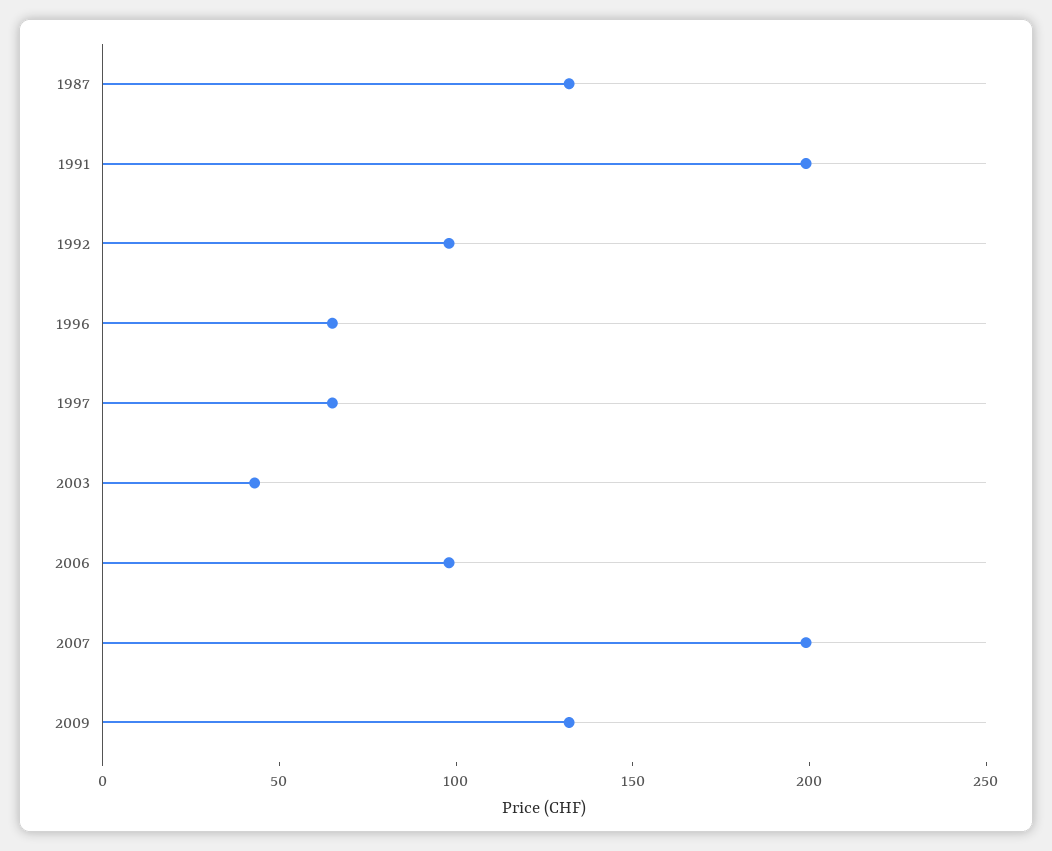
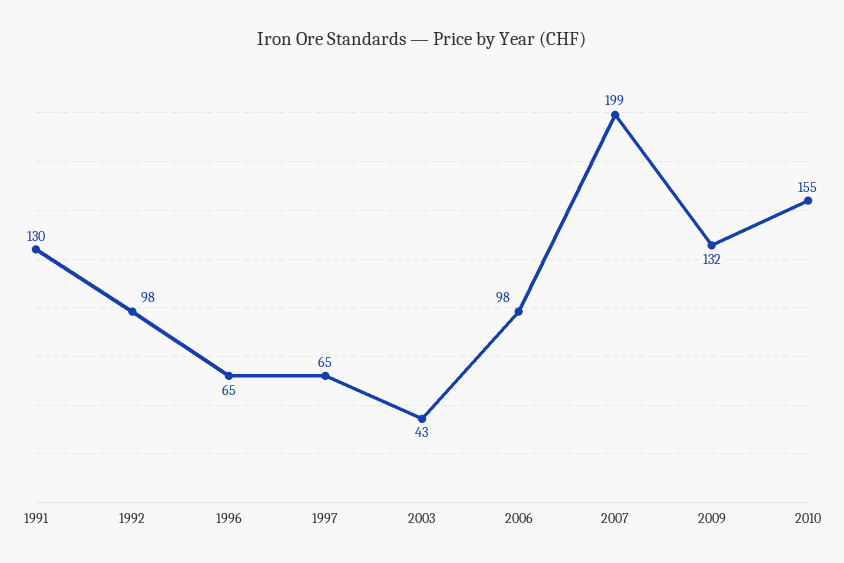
1987: 130 -> none
1991: 200 -> 130
2010: none -> 155

